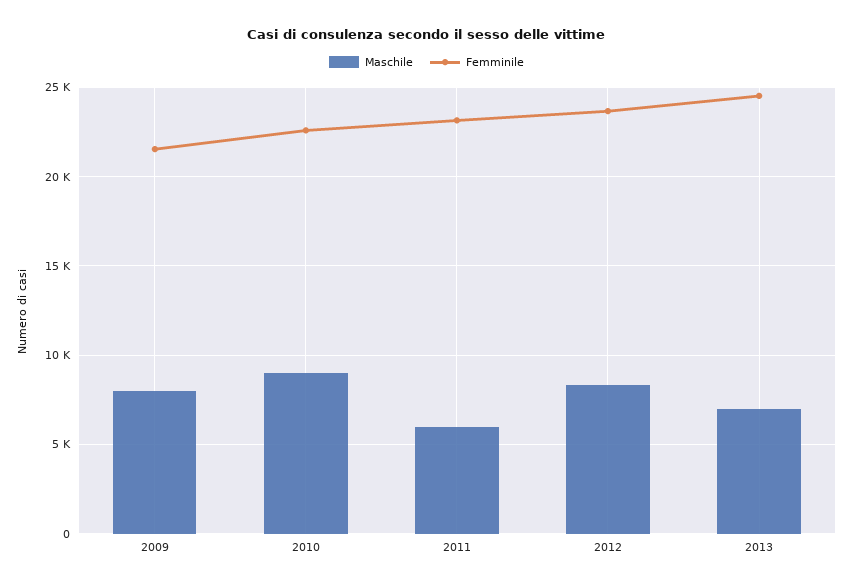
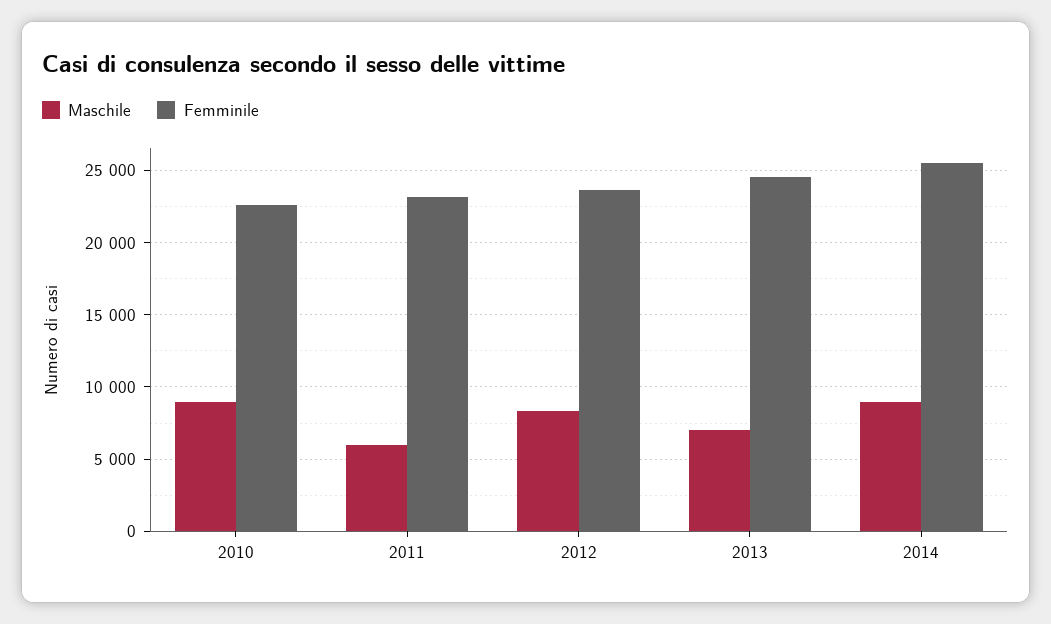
Maschile, 2009: 8000 -> none
Femminile, 2009: 21500 -> none
Maschile, 2014: none -> 9000
Femminile, 2014: none -> 25500

